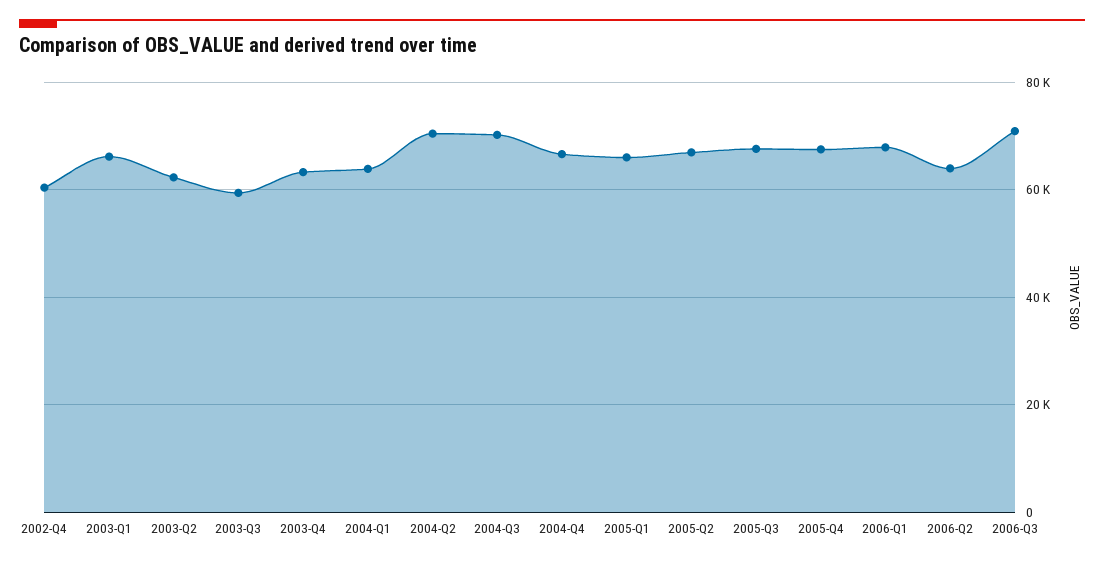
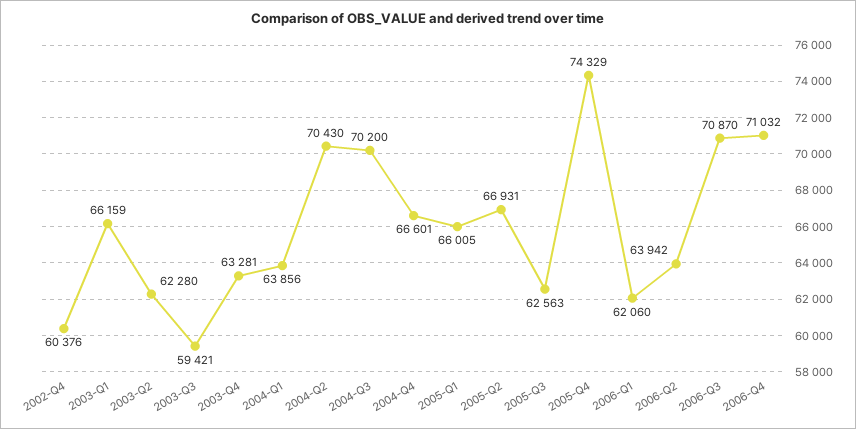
2005-Q3: 68000 -> 62563
2005-Q4: 68000 -> 74329
2006-Q1: 68000 -> 62060
2006-Q4: none -> 71032

